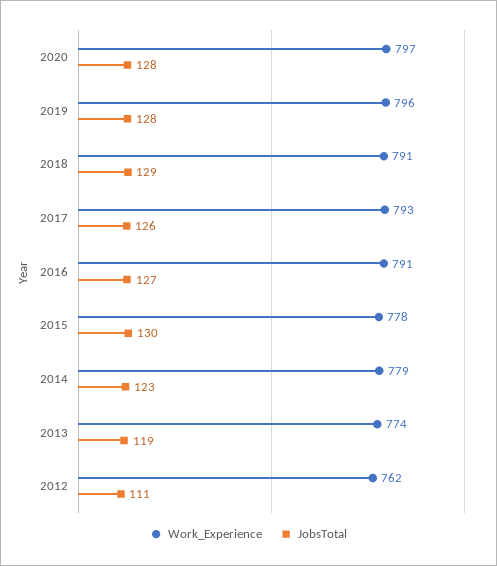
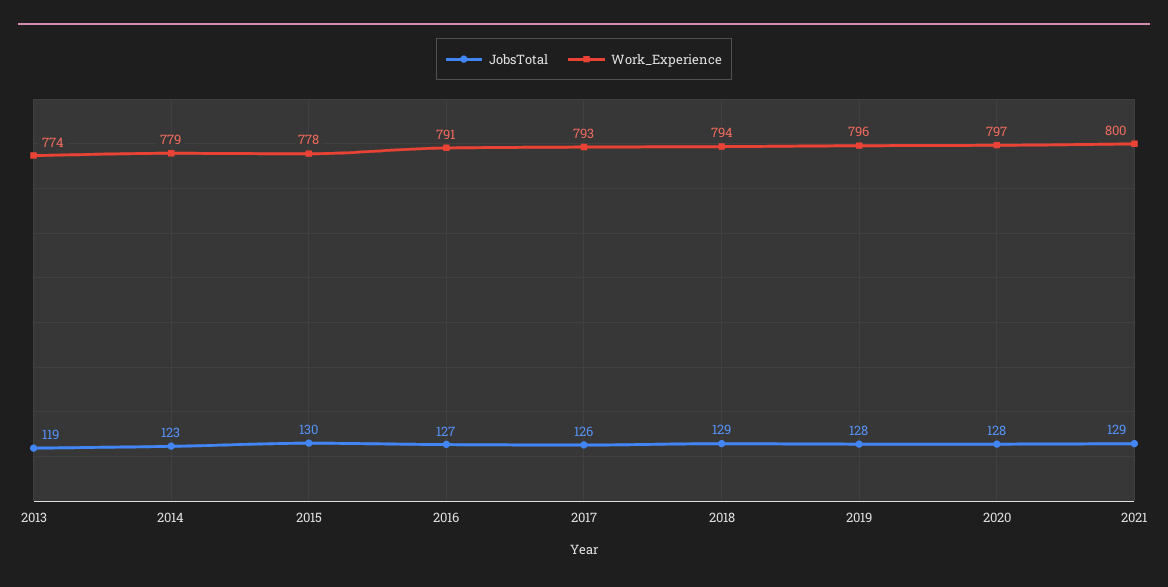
Work_Experience, 2018: 791 -> 794
Work_Experience, 2012: 762 -> none
JobsTotal, 2012: 111 -> none
JobsTotal, 2021: none -> 129
Work_Experience, 2021: none -> 800

